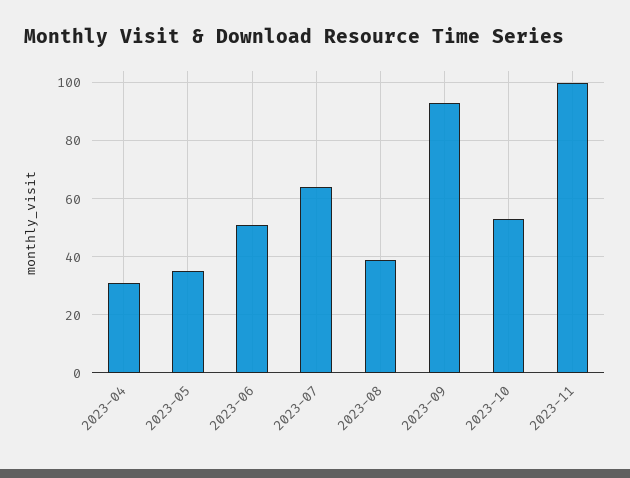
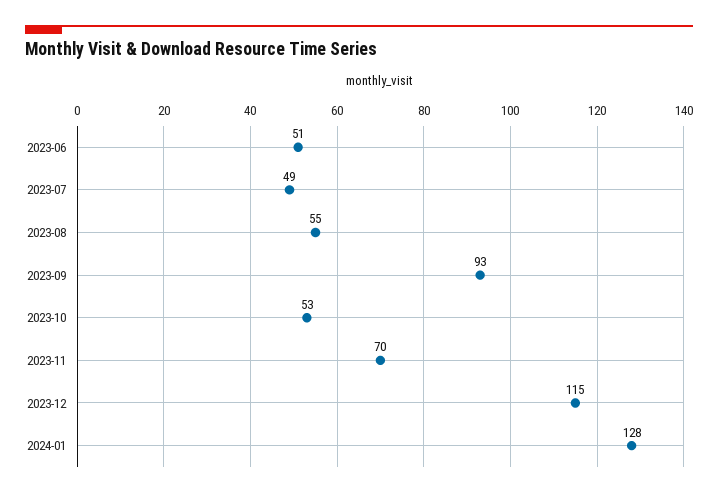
2023-04: 30 -> none
2023-05: 35 -> none
2023-07: 65 -> 49
2023-08: 40 -> 55
2023-11: 100 -> 70
2023-12: none -> 115
2024-01: none -> 128

